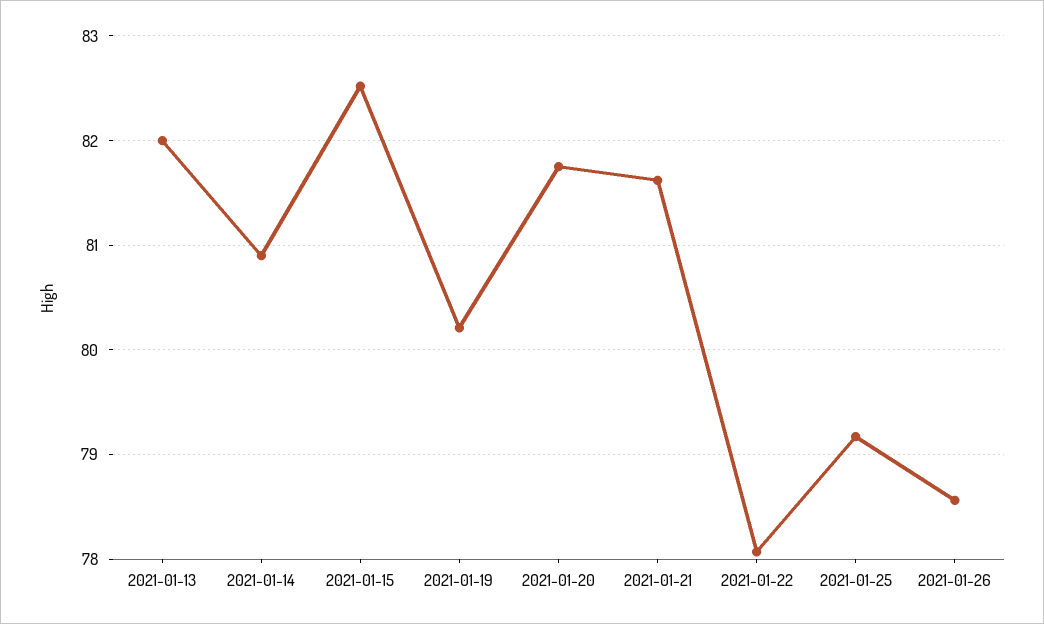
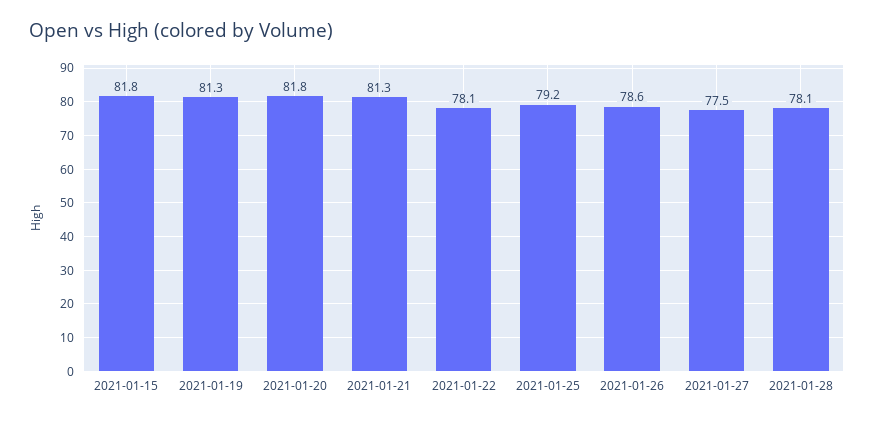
2021-01-13: 82 -> none
2021-01-14: 80.9 -> none
2021-01-15: 82.5 -> 81.8
2021-01-19: 80.2 -> 81.3
2021-01-21: 81.6 -> 81.3
2021-01-27: none -> 77.5
2021-01-28: none -> 78.1

